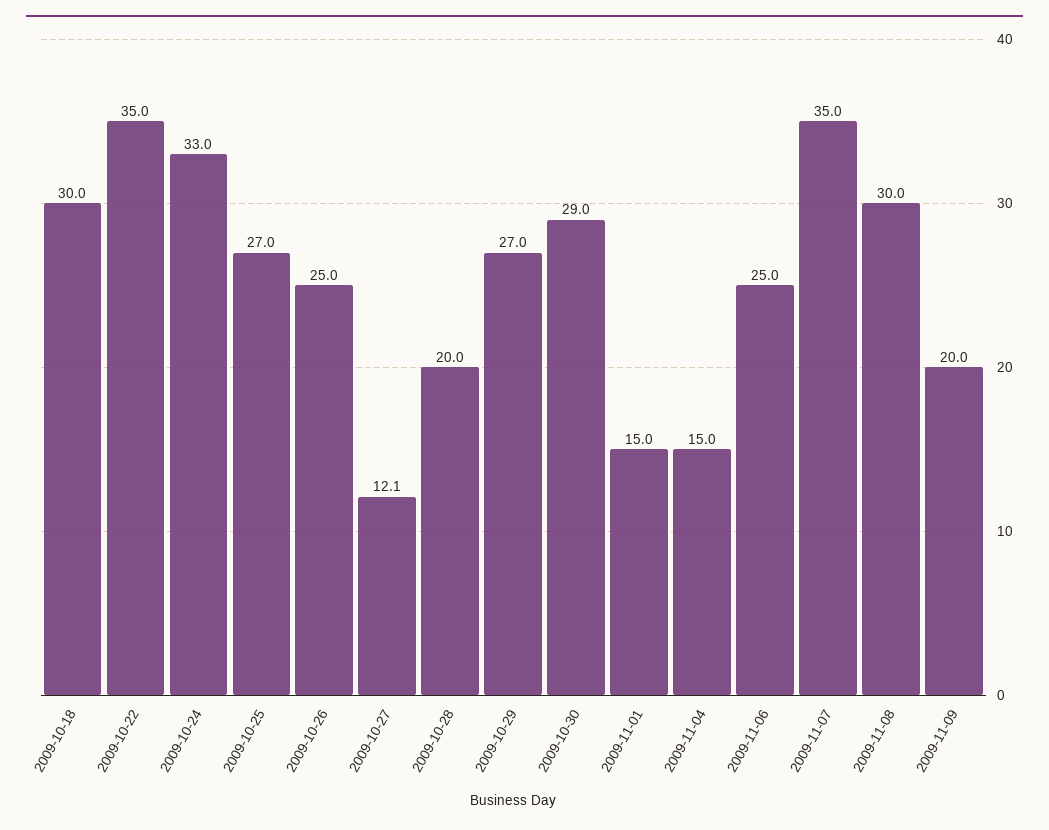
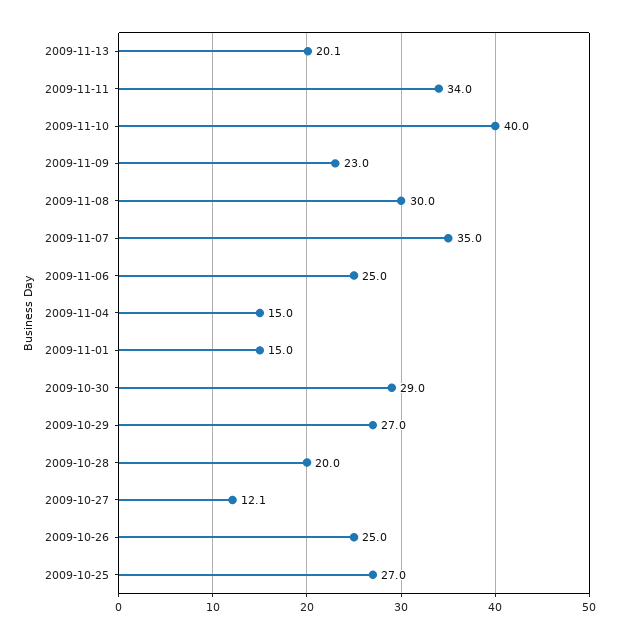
2009-10-18: 30 -> none
2009-10-22: 35 -> none
2009-10-24: 33 -> none
2009-11-09: 20 -> 23
2009-11-13: none -> 20.1
2009-11-11: none -> 34
2009-11-10: none -> 40

